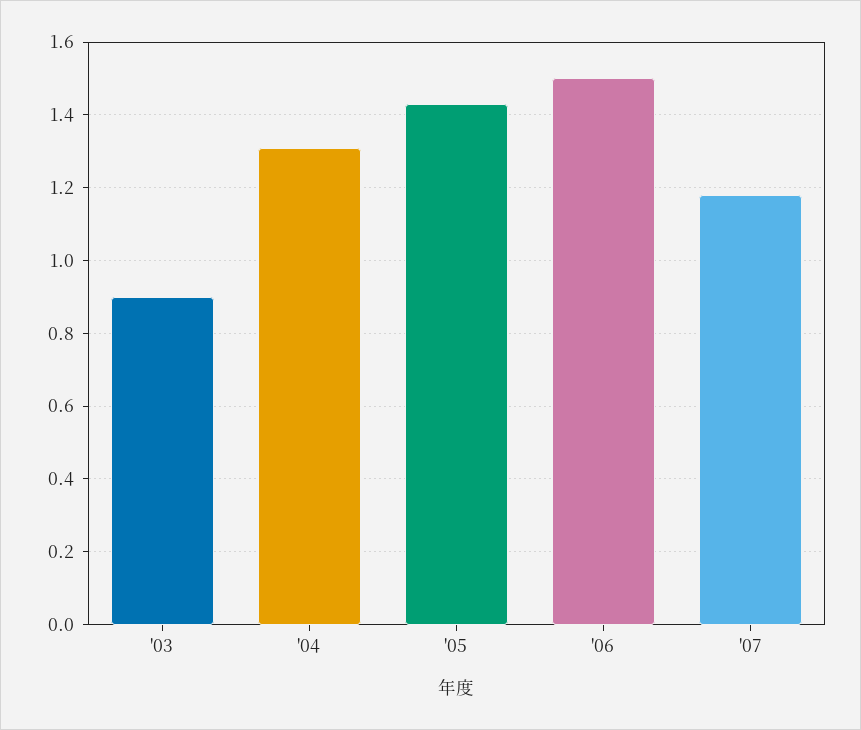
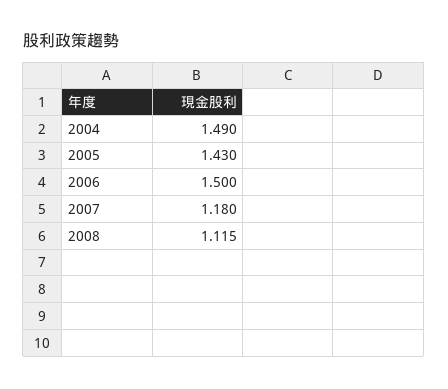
'03: 0.9 -> none
'04: 1.3 -> 1.49
2008: none -> 1.115

